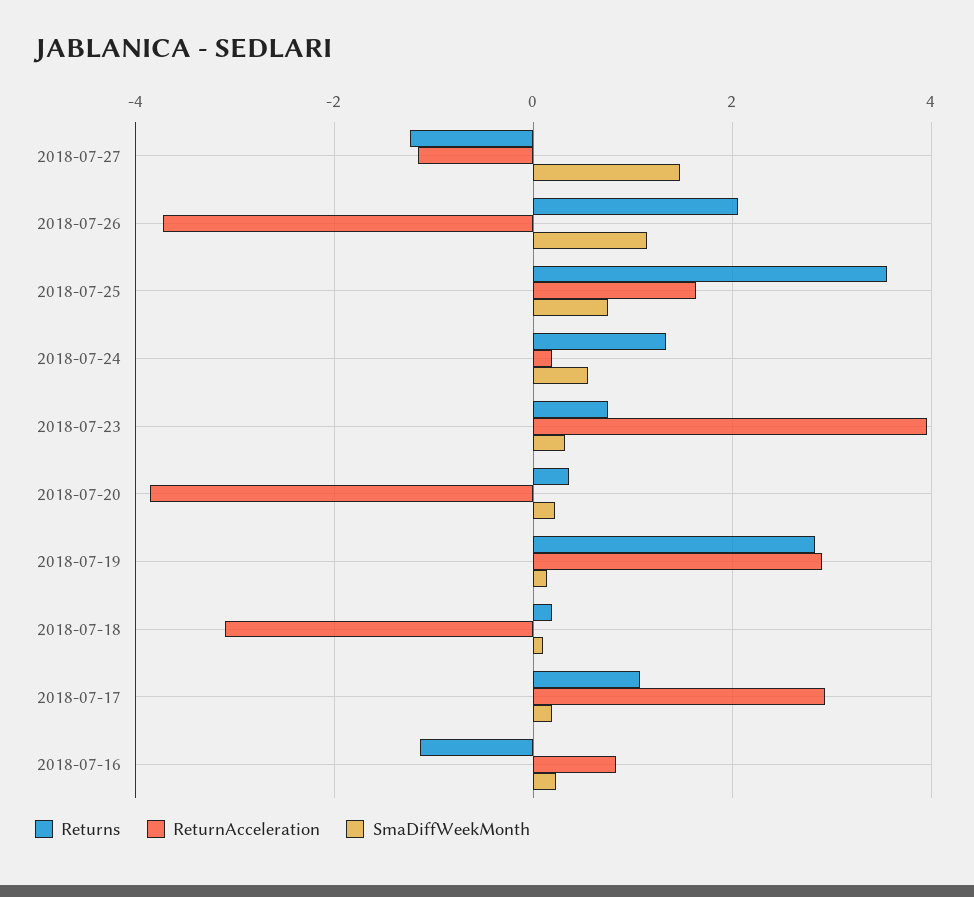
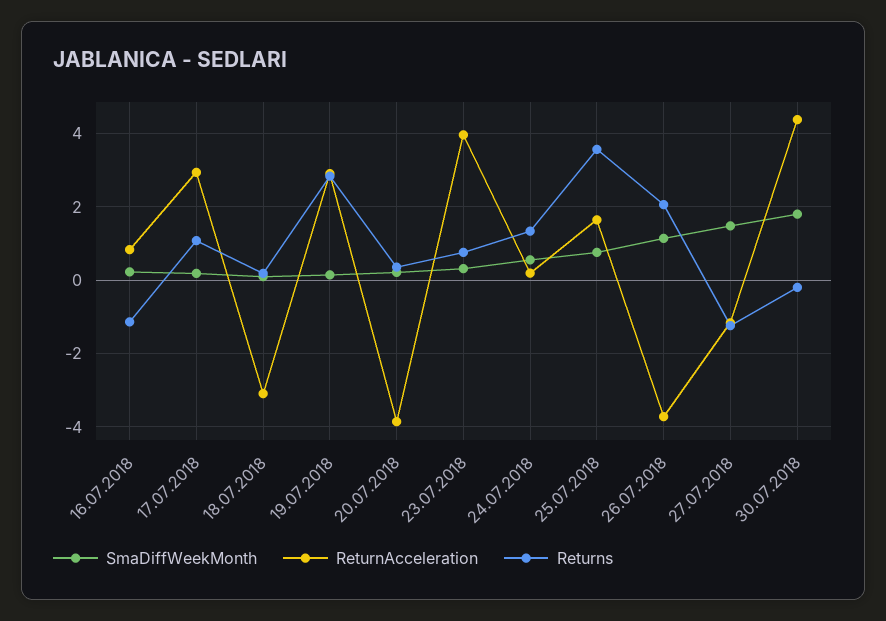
SmaDiffWeekMonth, 30.07.2018: none -> 1.8
ReturnAcceleration, 30.07.2018: none -> 4.4
Returns, 30.07.2018: none -> -0.2

